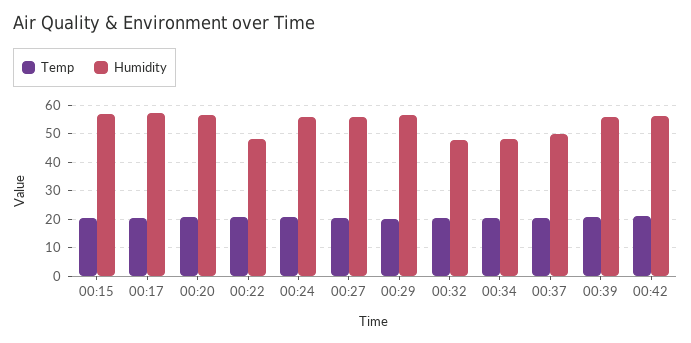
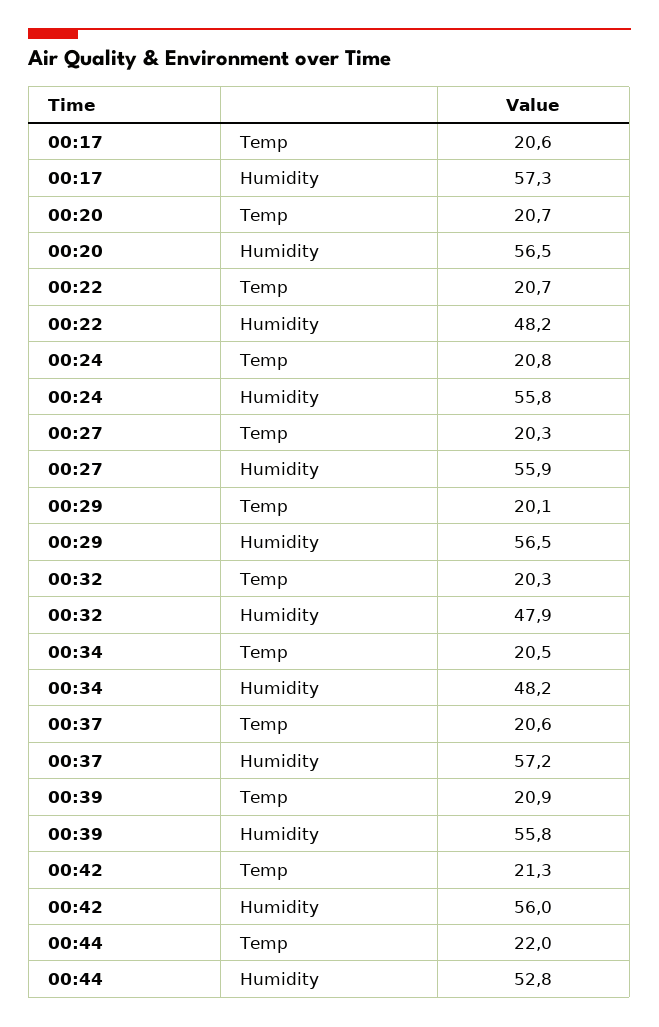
Temp, 00:15: 20 -> none
Humidity, 00:15: 57.5 -> none
Humidity, 00:37: 50 -> 57.2
Temp, 00:44: none -> 22
Humidity, 00:44: none -> 52.8

